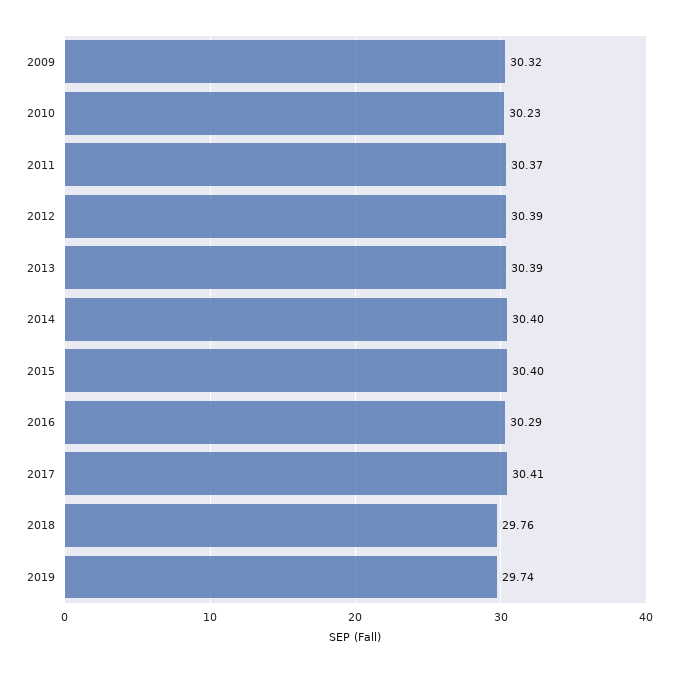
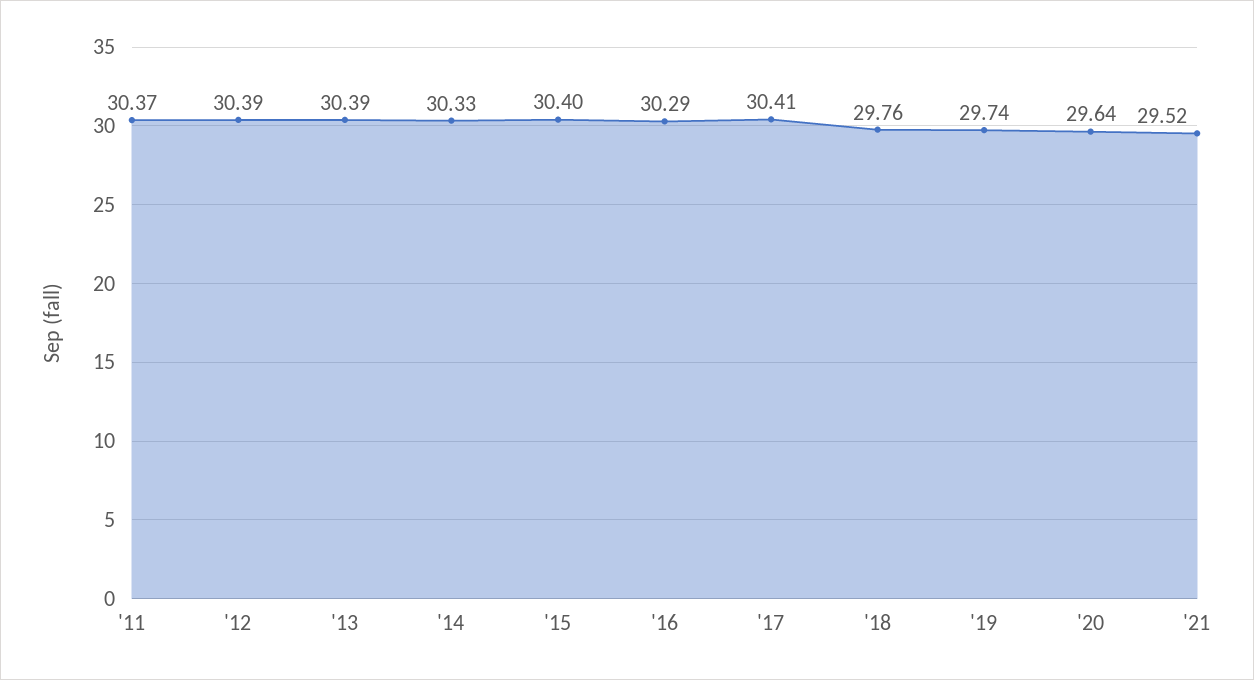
2009: 30.32 -> none
2010: 30.23 -> none
2014: 30.4 -> 30.33
'20: none -> 29.64
'21: none -> 29.52

